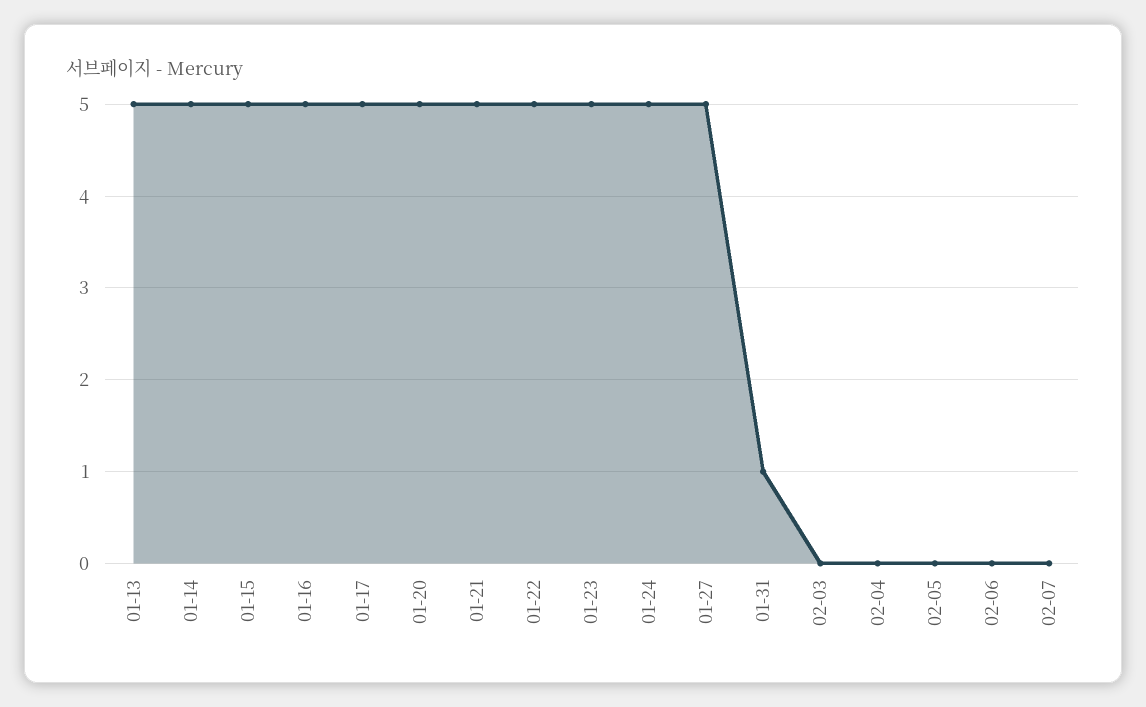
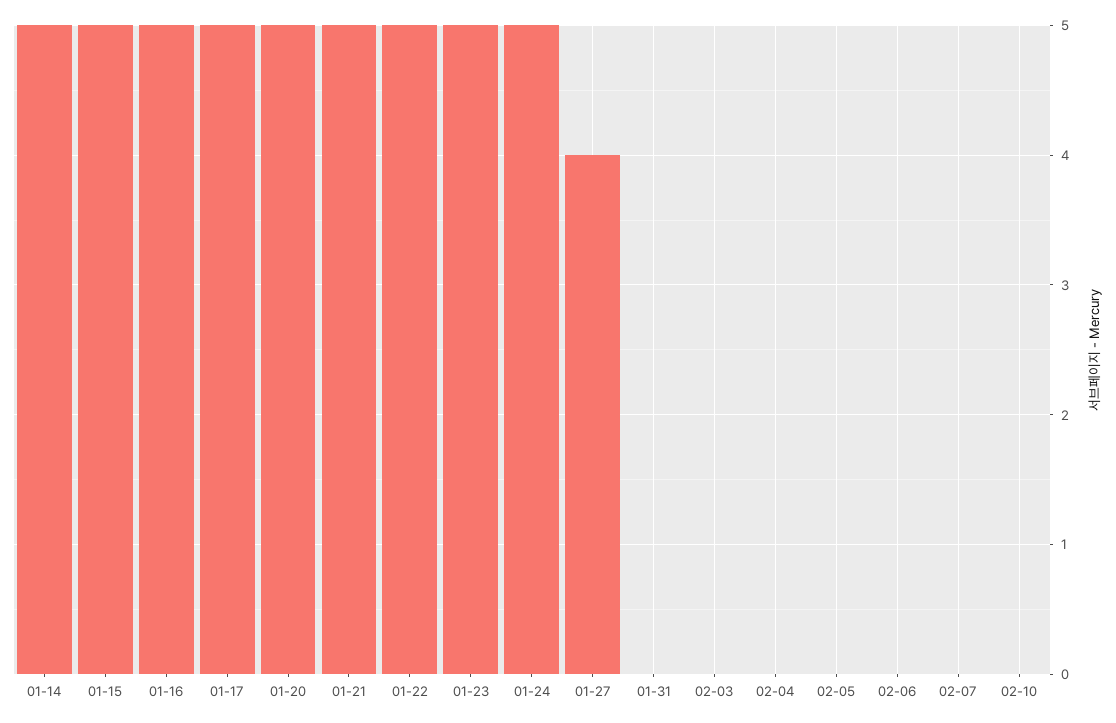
01-13: 5 -> none
01-27: 5 -> 4
01-31: 1 -> 0
02-10: none -> 0

